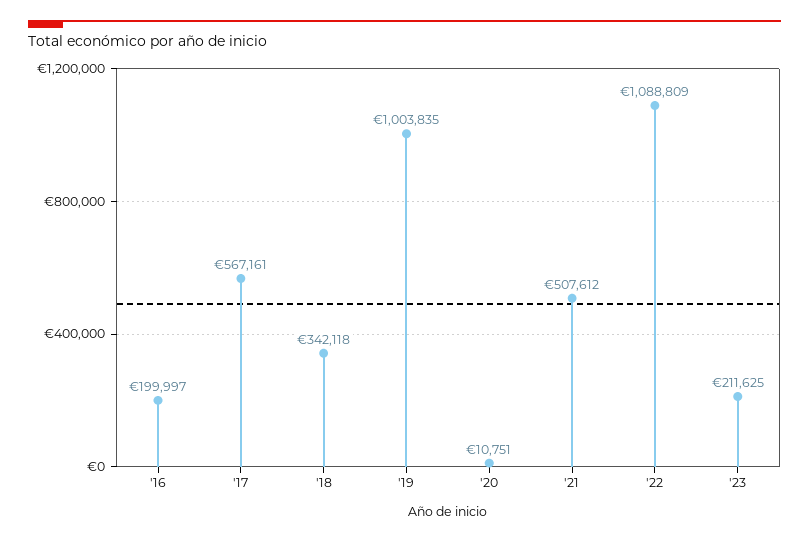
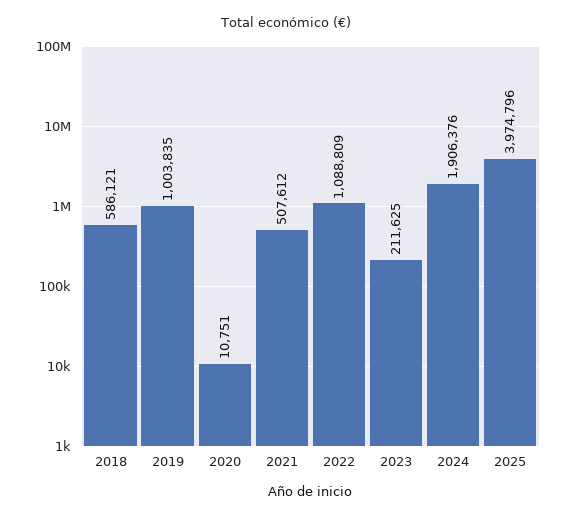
'16: 199997 -> none
'17: 567161 -> none
'18: 342118 -> 586121
2024: none -> 1906376
2025: none -> 3974796

